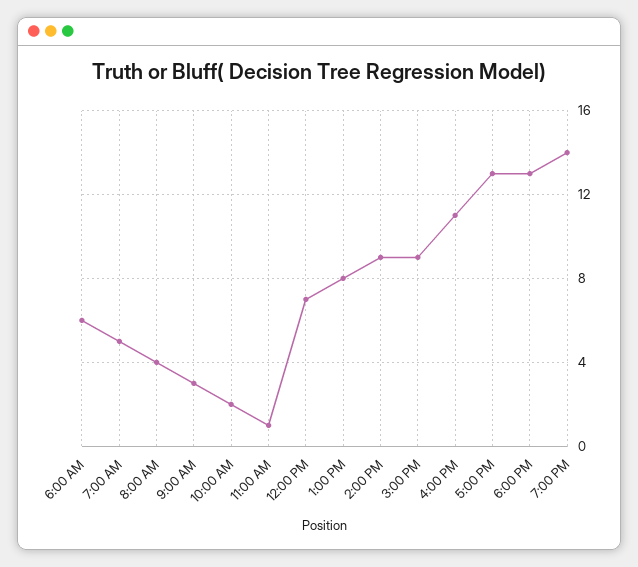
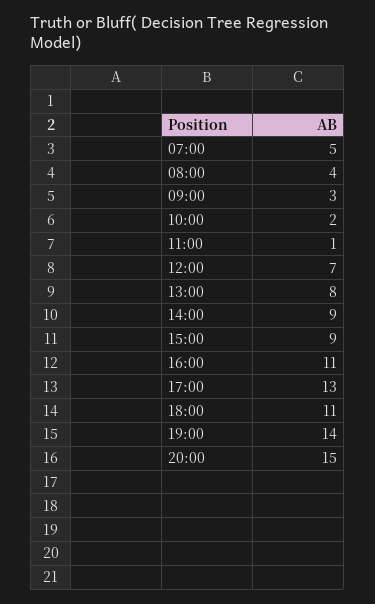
6:00 AM: 6 -> none
6:00 PM: 13 -> 11
20:00: none -> 15

